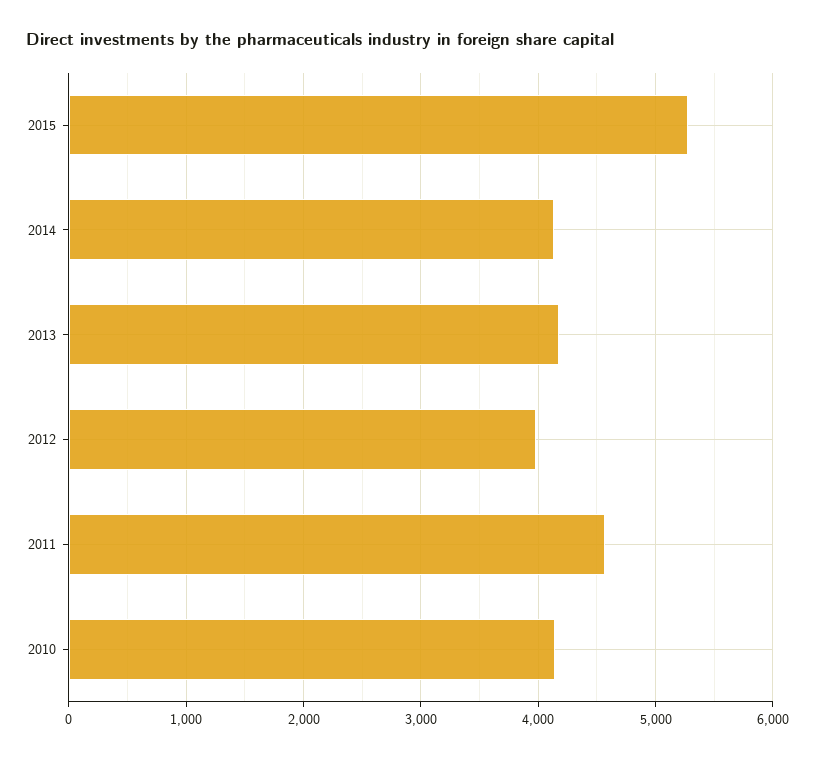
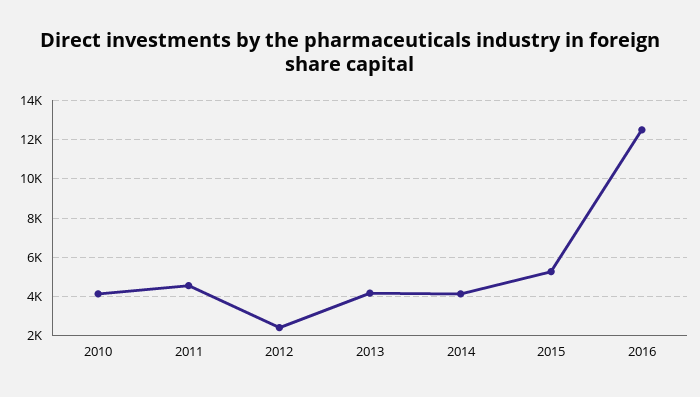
2012: 4000 -> 2500
2016: none -> 12500

